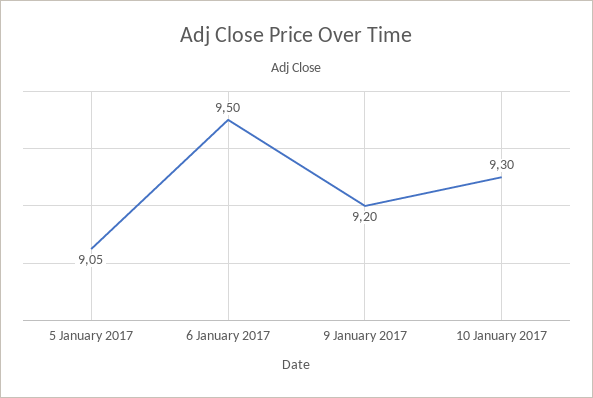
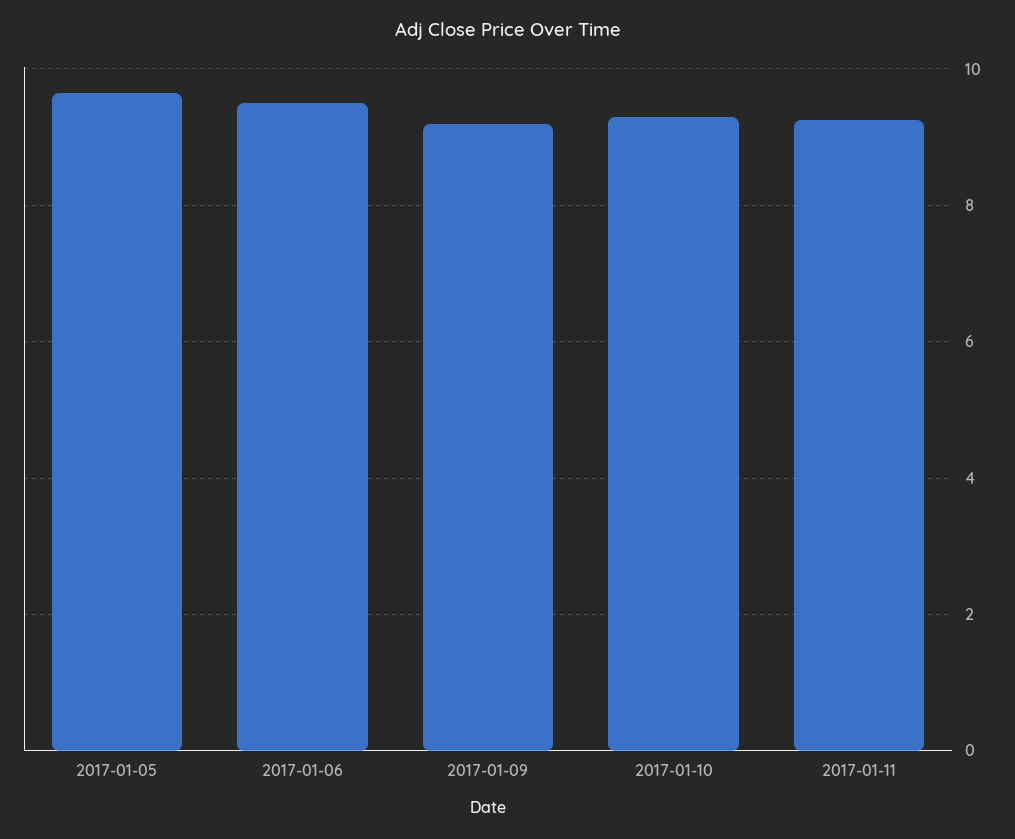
5 January 2017: 9.05 -> 9.6
2017-01-11: none -> 9.2

